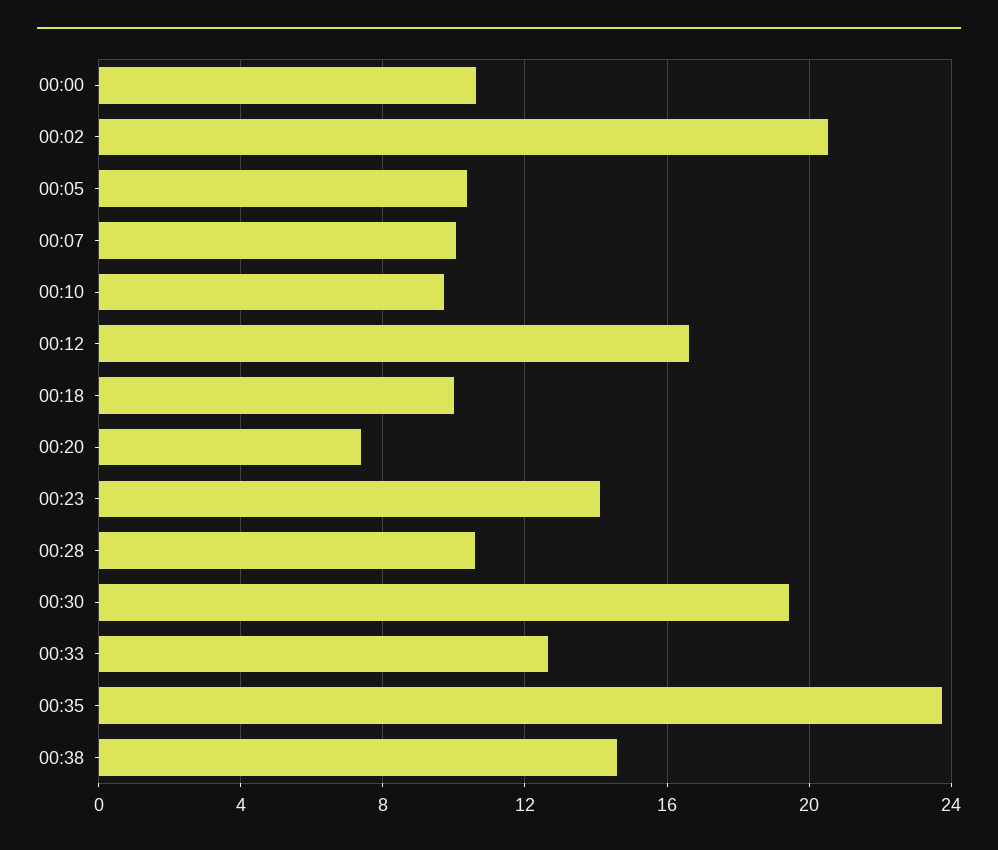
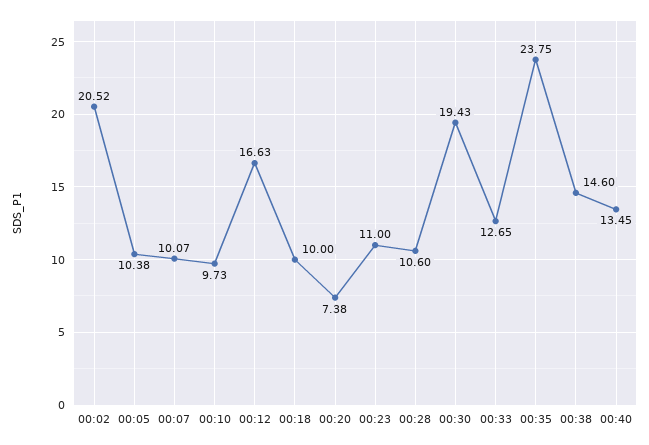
00:00: 10.5 -> none
00:23: 14 -> 11
00:40: none -> 13.45

